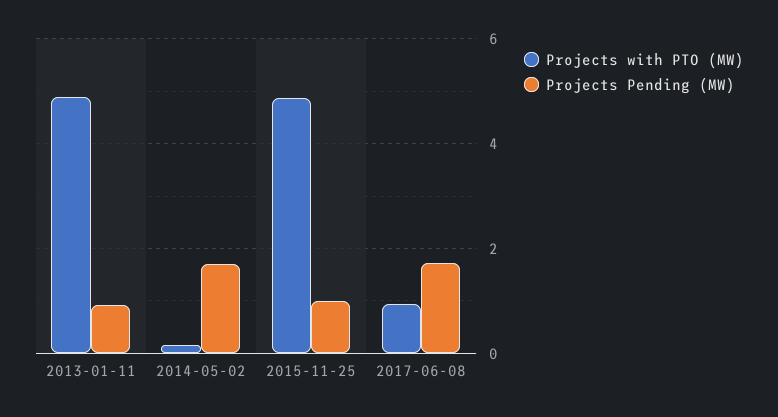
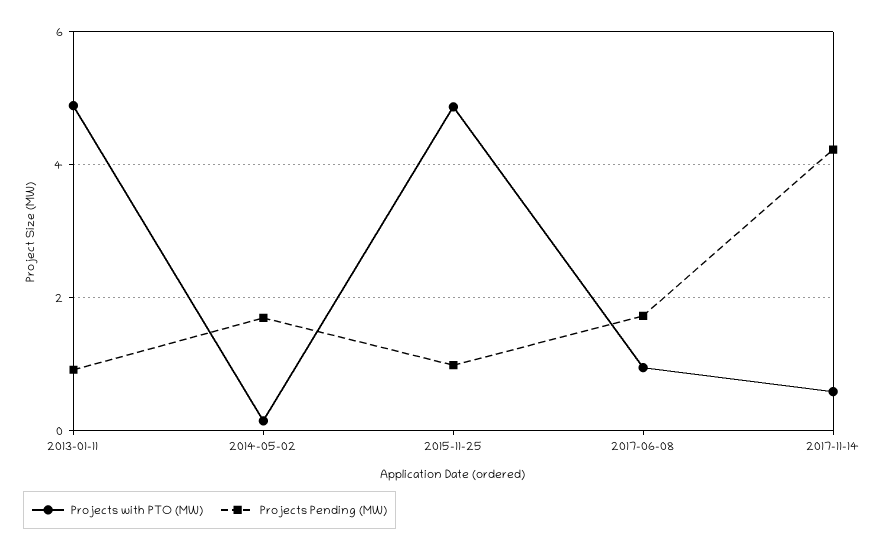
Projects with PTO (MW), 2017-11-14: none -> 0.6
Projects Pending (MW), 2017-11-14: none -> 4.2

